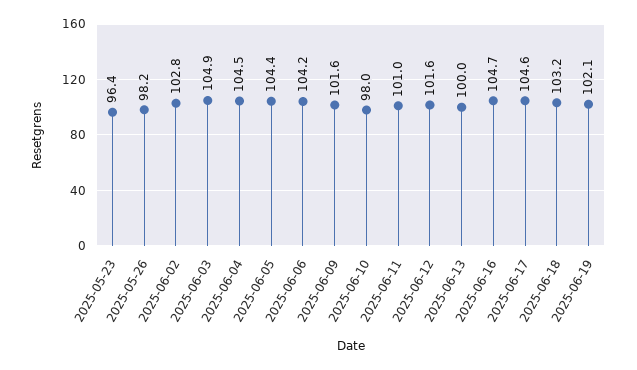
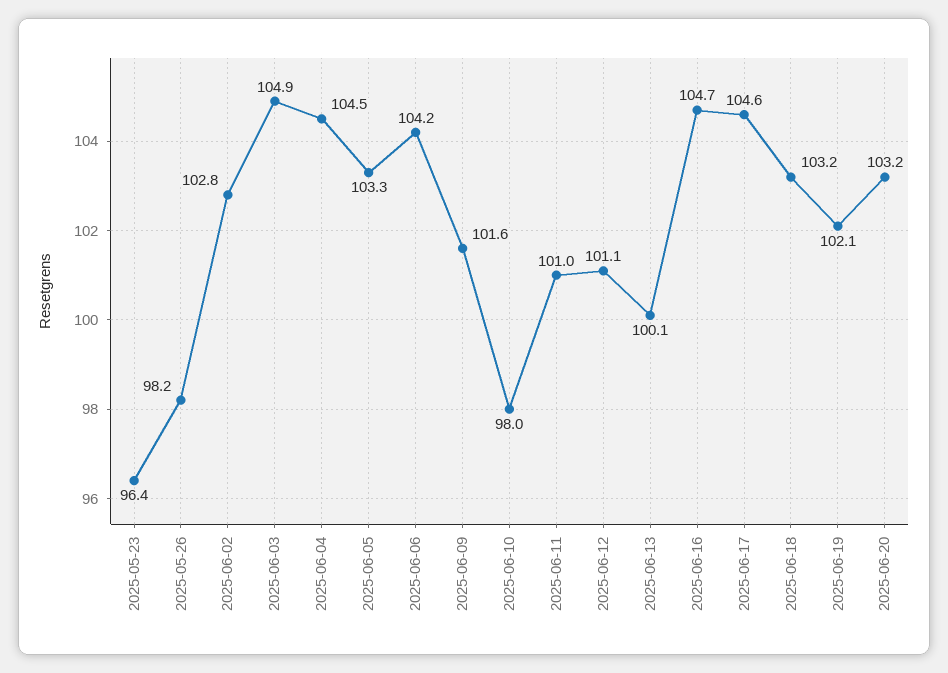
2025-06-05: 104.4 -> 103.3
2025-06-12: 101.6 -> 101.1
2025-06-13: 100 -> 100.1
2025-06-20: none -> 103.2

